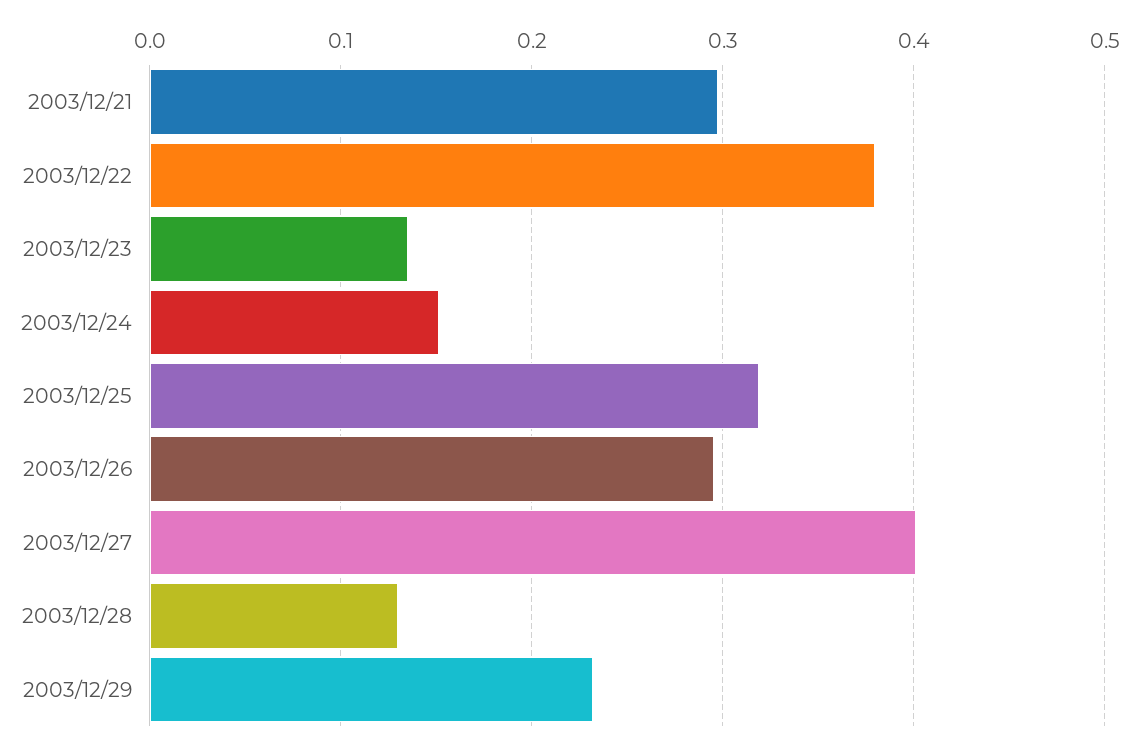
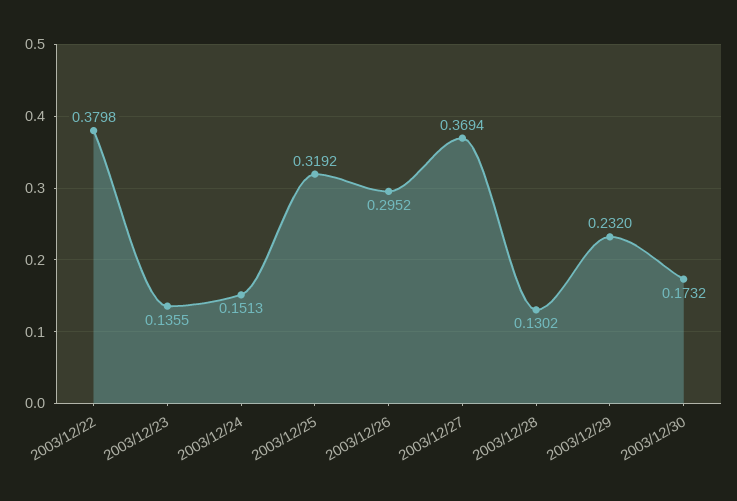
2003/12/21: 0.3 -> none
2003/12/27: 0.4 -> 0.3694
2003/12/30: none -> 0.1732

